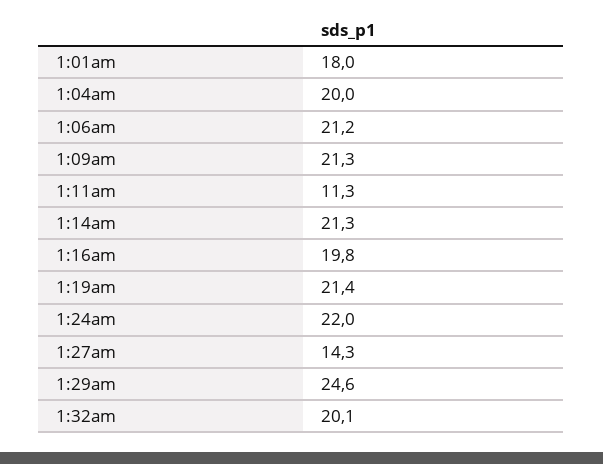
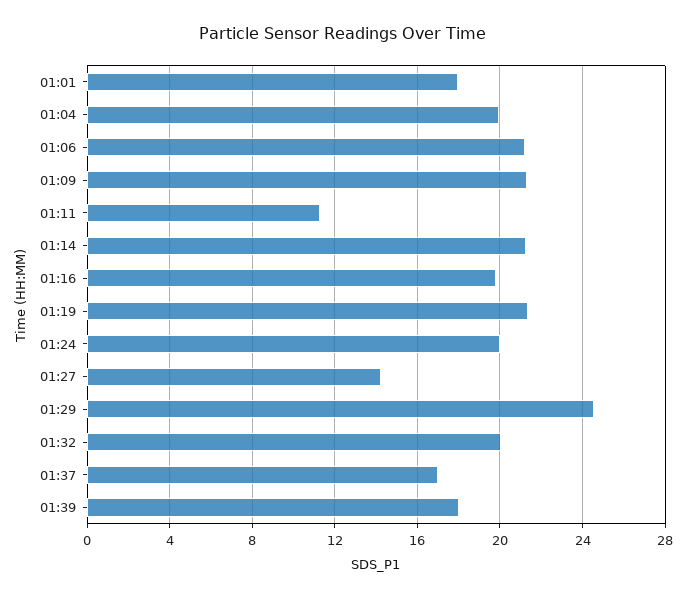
1:24am: 22 -> 20
01:37: none -> 17
01:39: none -> 18

